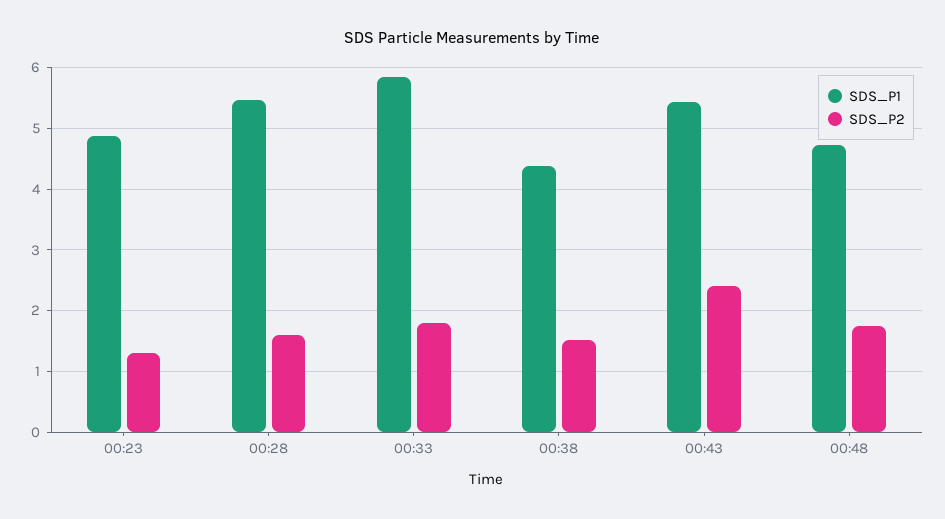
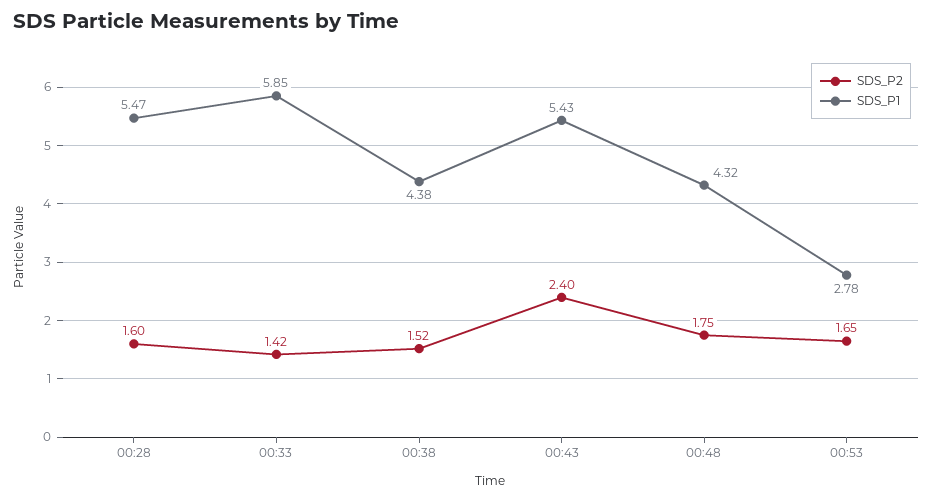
SDS_P1, 00:23: 4.9 -> none
SDS_P2, 00:23: 1.3 -> none
SDS_P2, 00:33: 1.8 -> 1.42
SDS_P1, 00:48: 4.7 -> 4.32
SDS_P2, 00:53: none -> 1.65
SDS_P1, 00:53: none -> 2.78

